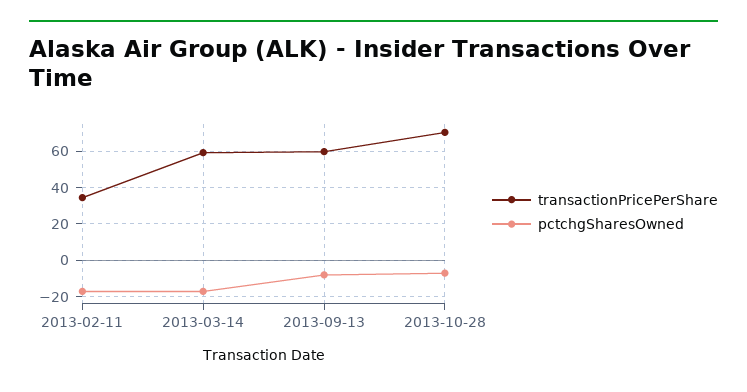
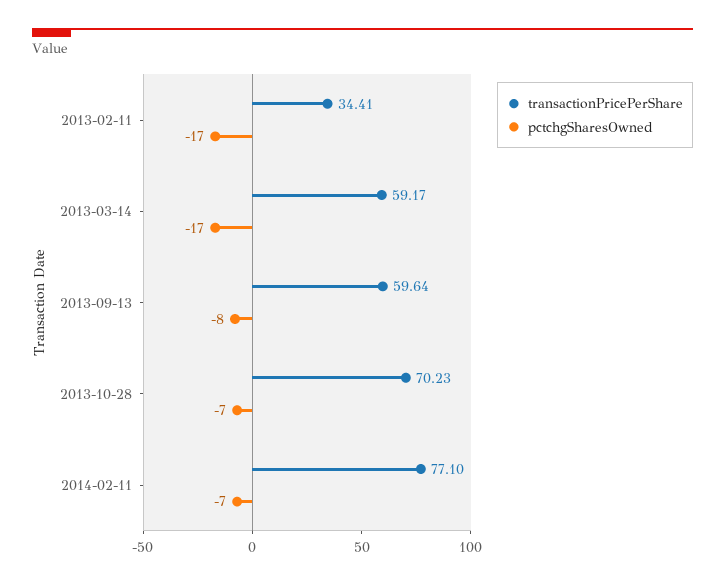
transactionPricePerShare, 2014-02-11: none -> 77.1
pctchgSharesOwned, 2014-02-11: none -> -7

